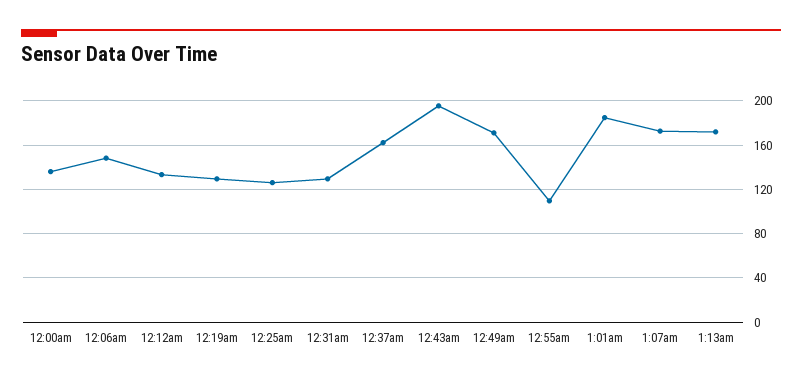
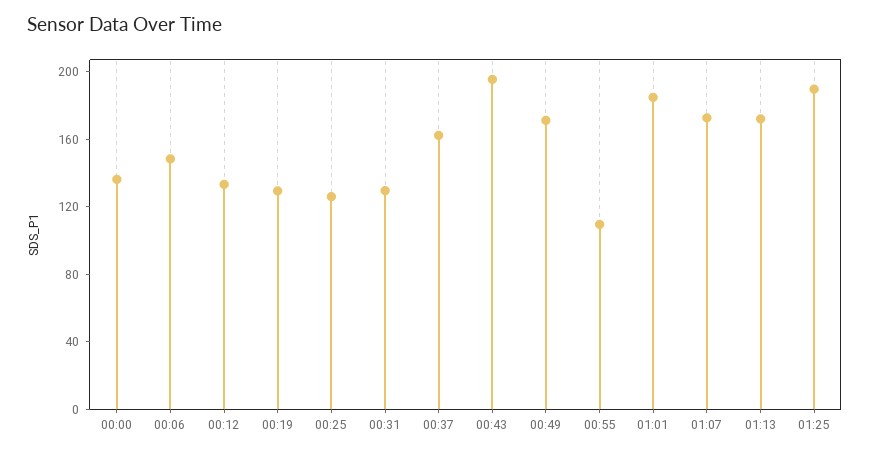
01:25: none -> 190

